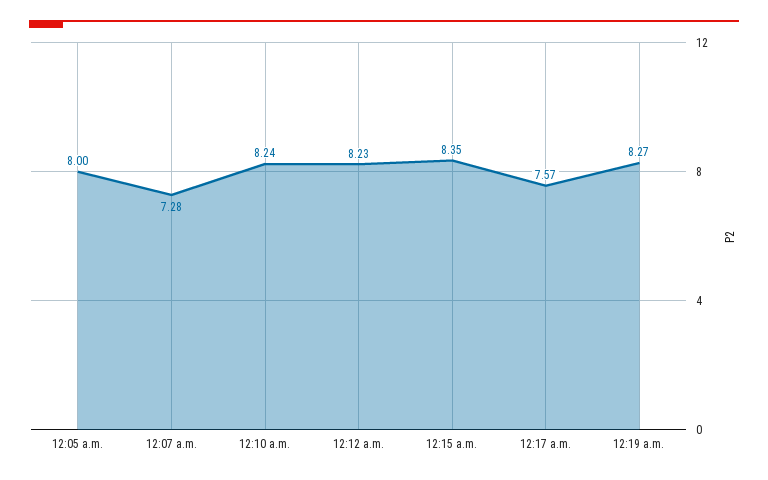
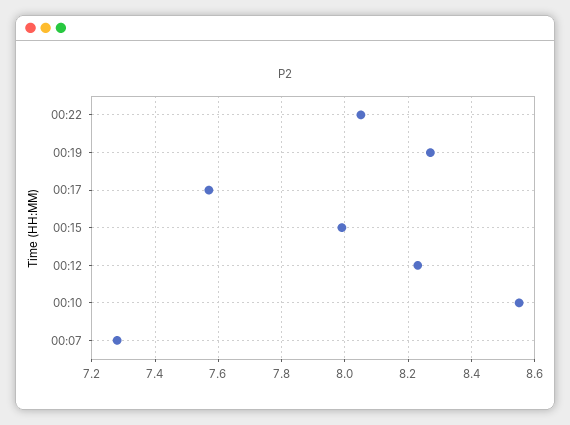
12:05 a.m.: 8 -> none
12:10 a.m.: 8.24 -> 8.55
12:15 a.m.: 8.35 -> 8
00:22: none -> 8.05

